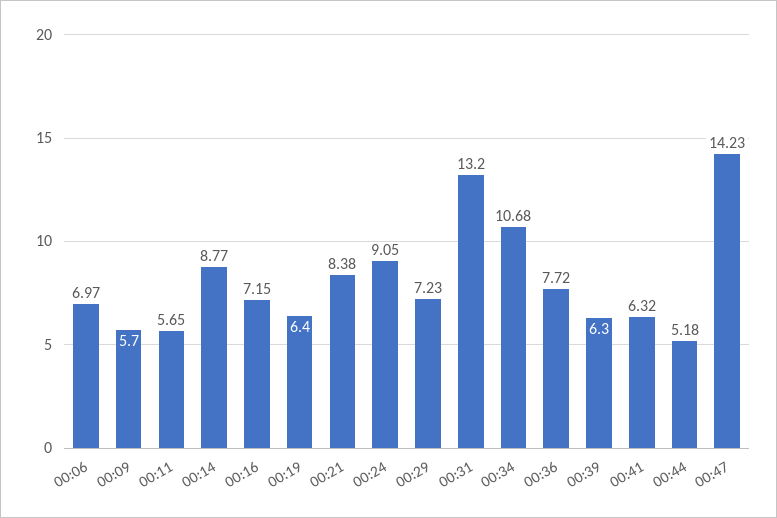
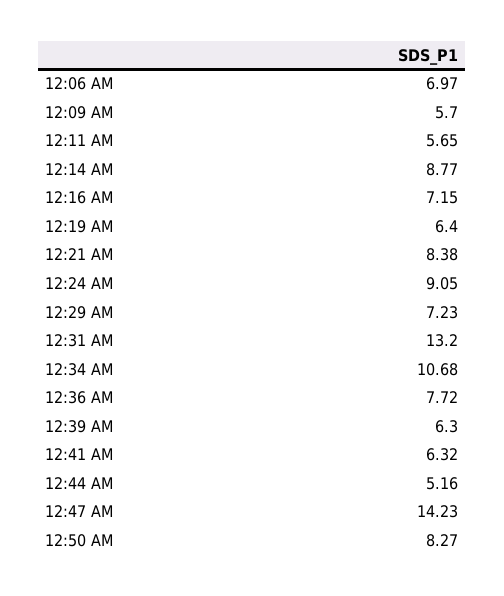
00:44: 5.18 -> 5.16
12:50 AM: none -> 8.27

